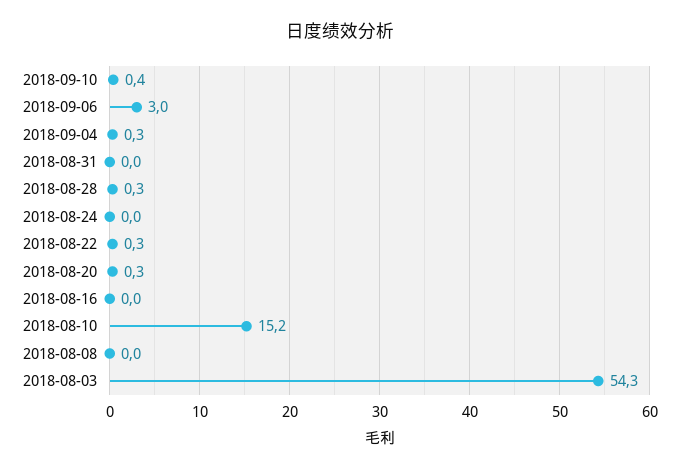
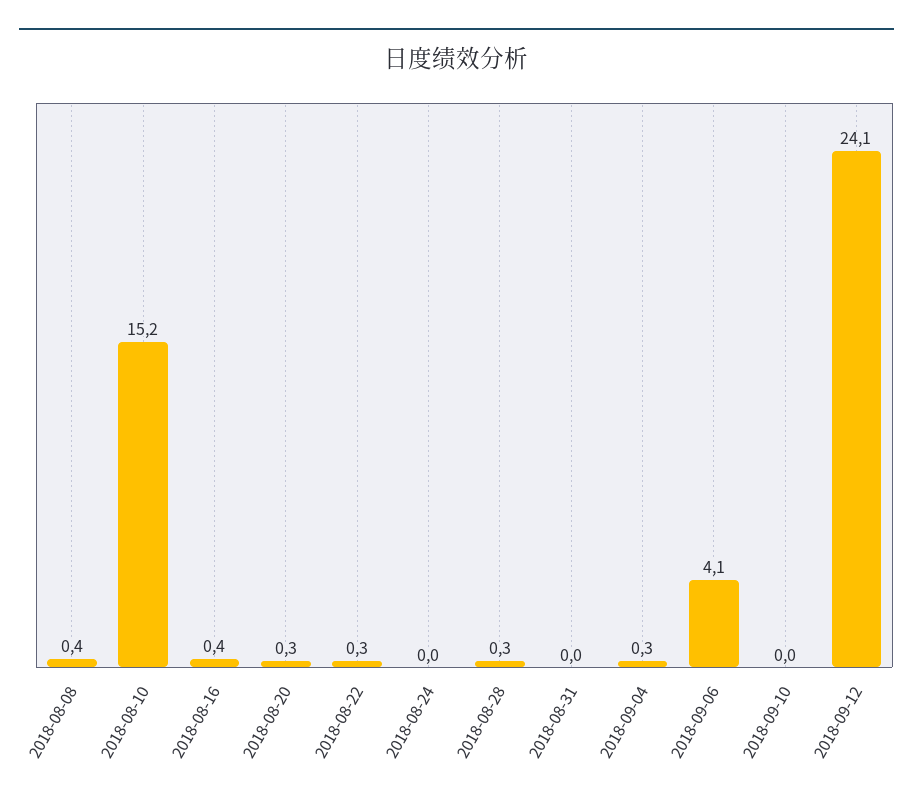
2018-09-10: 0.4 -> 0
2018-09-06: 3 -> 4.1
2018-08-16: 0 -> 0.4
2018-08-08: 0 -> 0.4
2018-08-03: 54.3 -> none
2018-09-12: none -> 24.1

